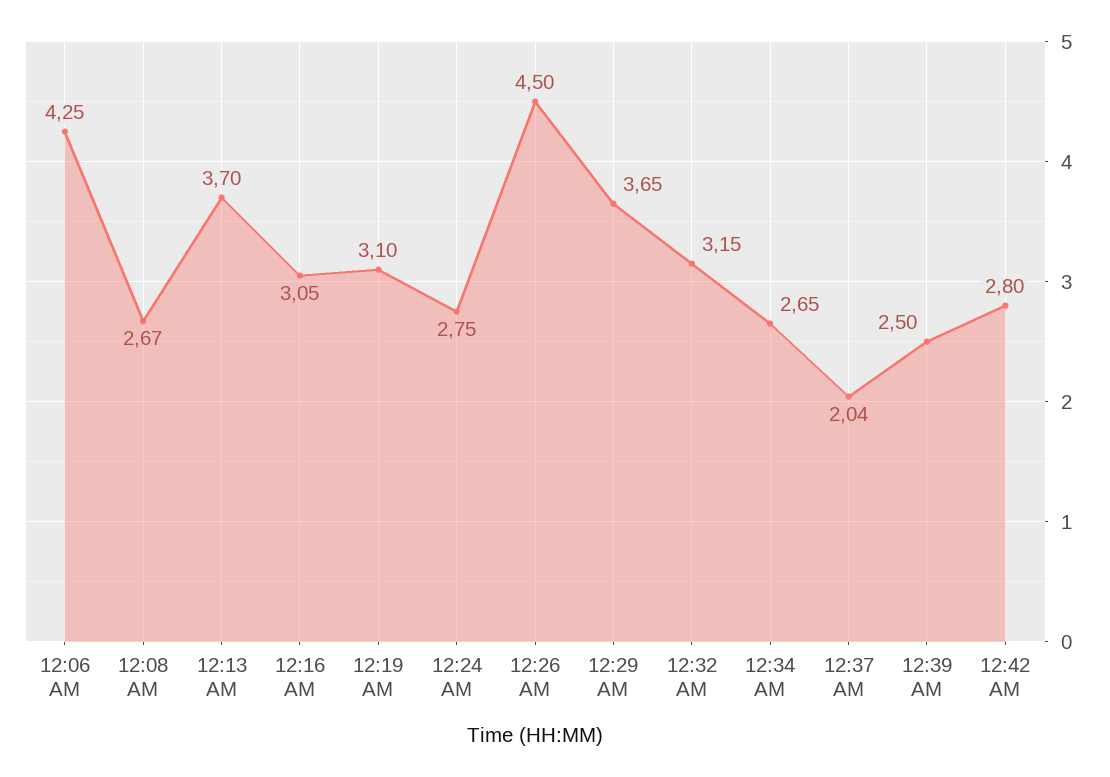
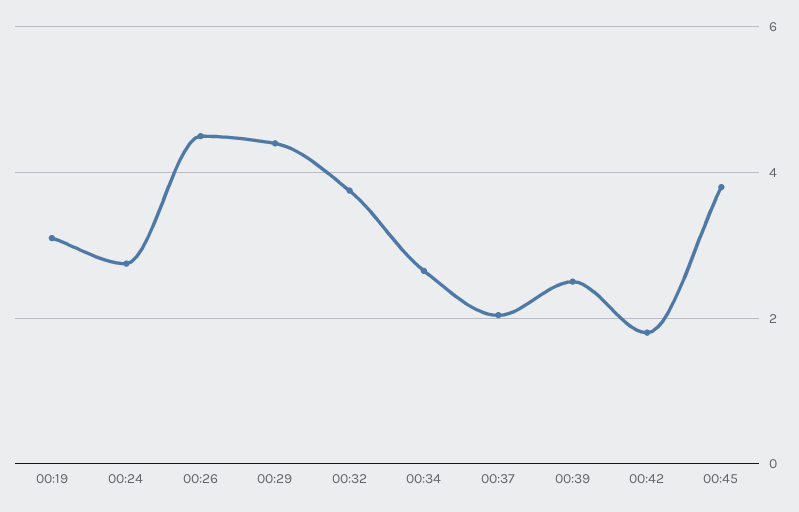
12:06 AM: 4.25 -> none
12:08 AM: 2.67 -> none
12:13 AM: 3.7 -> none
12:16 AM: 3.05 -> none
12:29 AM: 3.65 -> 4.4
12:32 AM: 3.15 -> 3.8
12:42 AM: 2.8 -> 1.8
00:45: none -> 3.8

